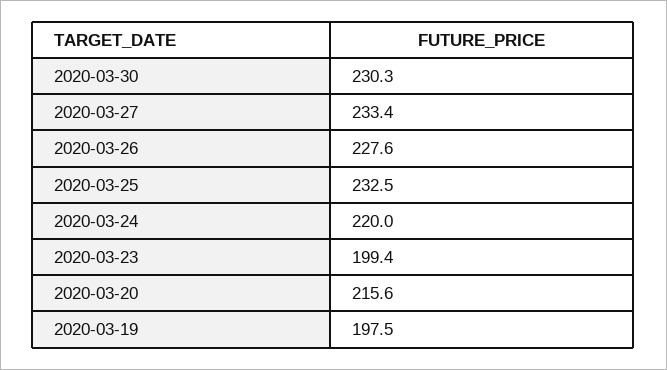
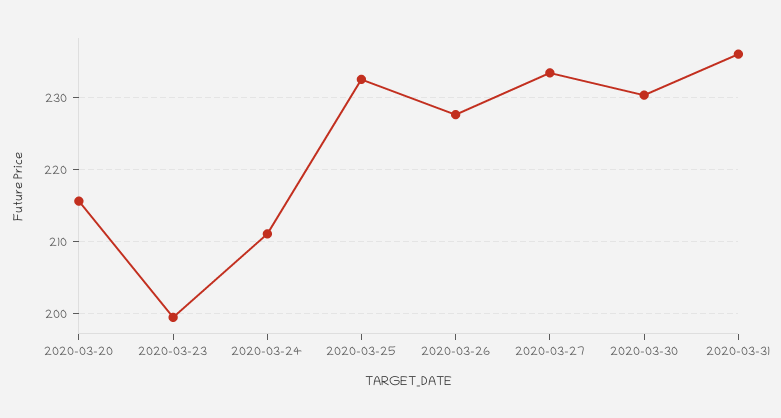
2020-03-24: 220 -> 211
2020-03-19: 197.5 -> none
2020-03-31: none -> 236

